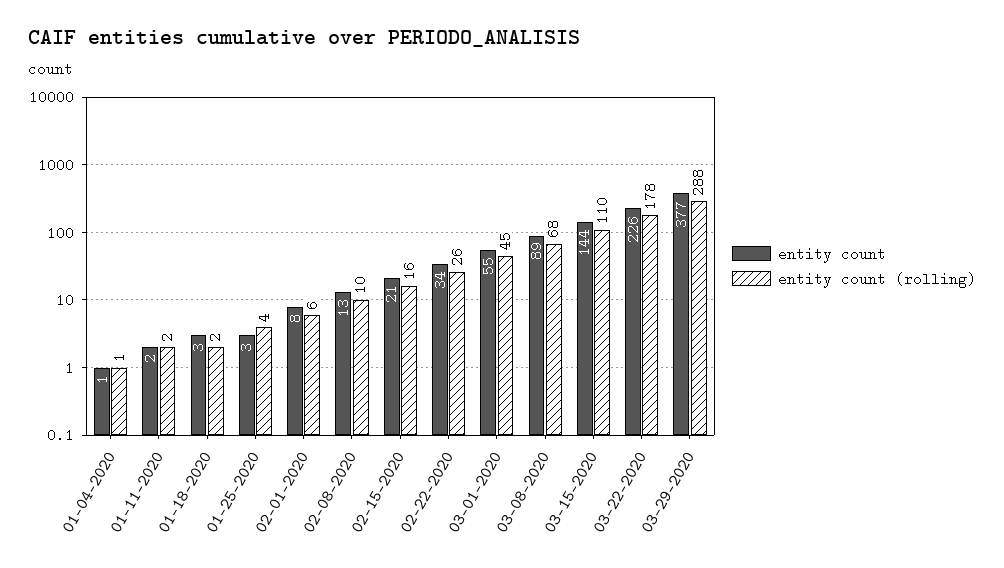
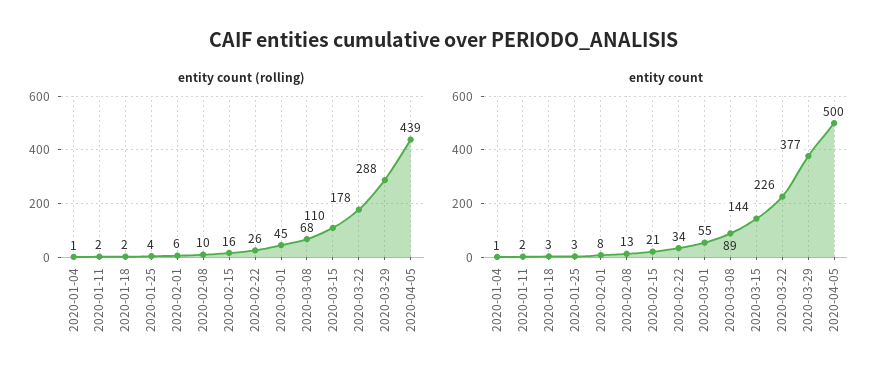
entity count (rolling), 2020-04-05: none -> 439
entity count, 2020-04-05: none -> 500

